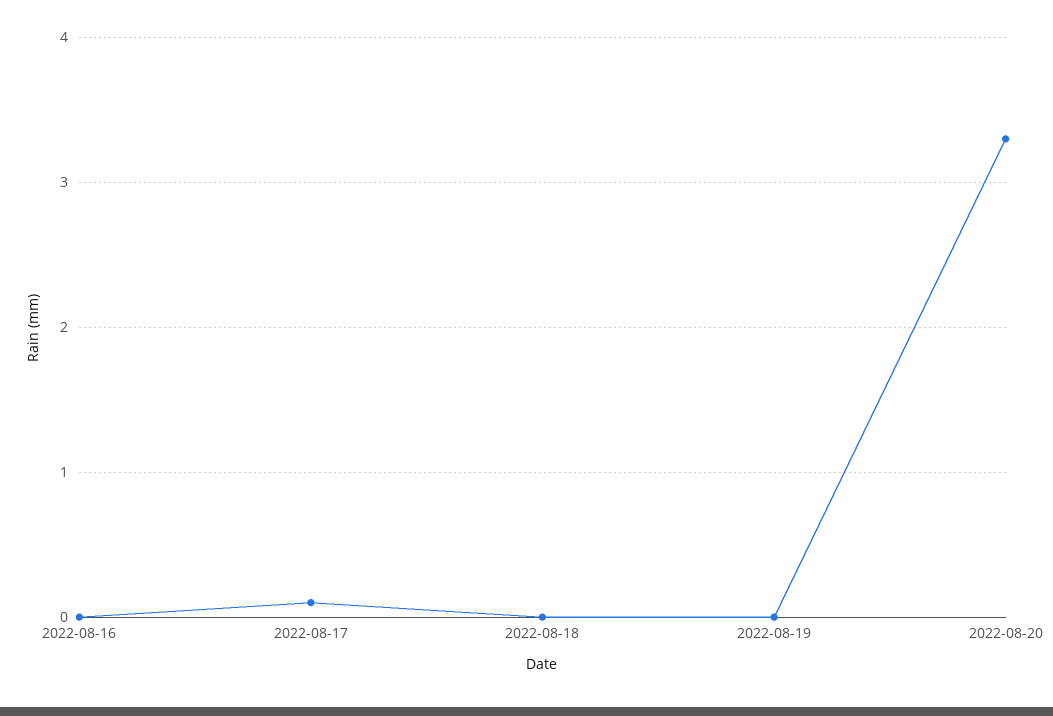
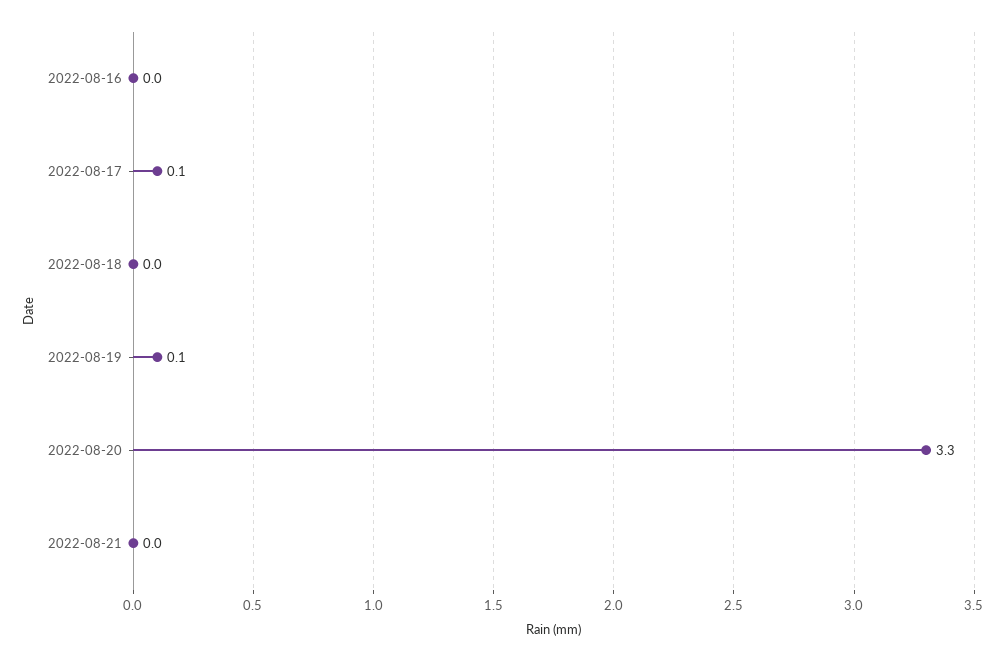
2022-08-19: 0 -> 0.1
2022-08-21: none -> 0

